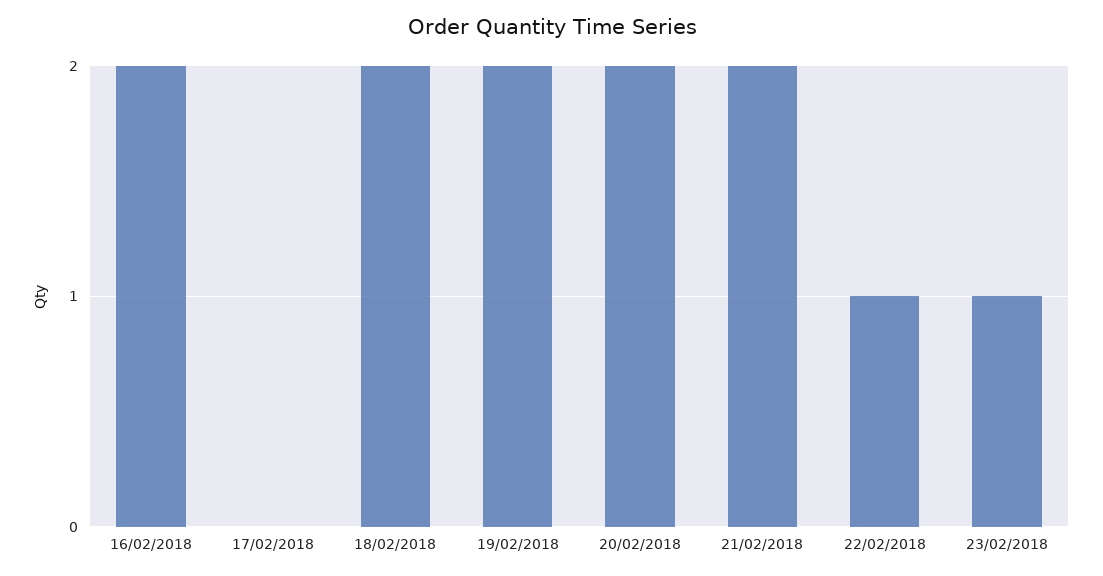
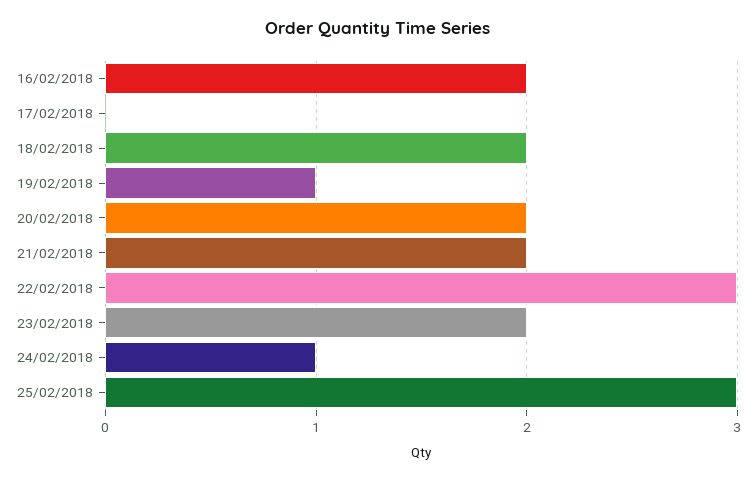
19/02/2018: 2 -> 1
22/02/2018: 1 -> 3
23/02/2018: 1 -> 2
24/02/2018: none -> 1
25/02/2018: none -> 3

